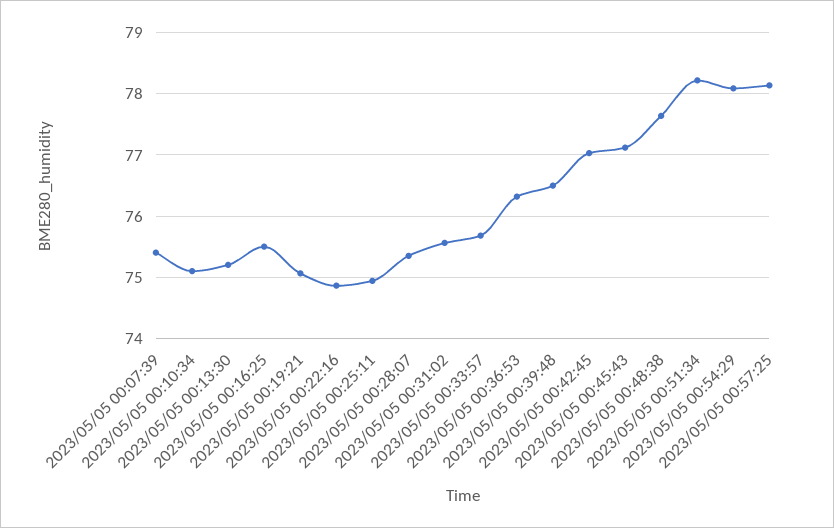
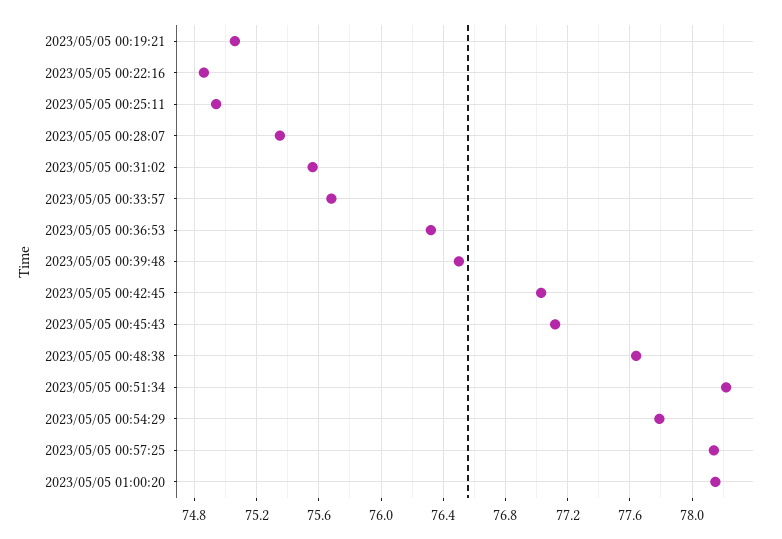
2023/05/05 00:07:39: 75.4 -> none
2023/05/05 00:10:34: 75.1 -> none
2023/05/05 00:13:30: 75.2 -> none
2023/05/05 00:16:25: 75.5 -> none
2023/05/05 00:54:29: 78.1 -> 77.8
2023/05/05 01:00:20: none -> 78.15

